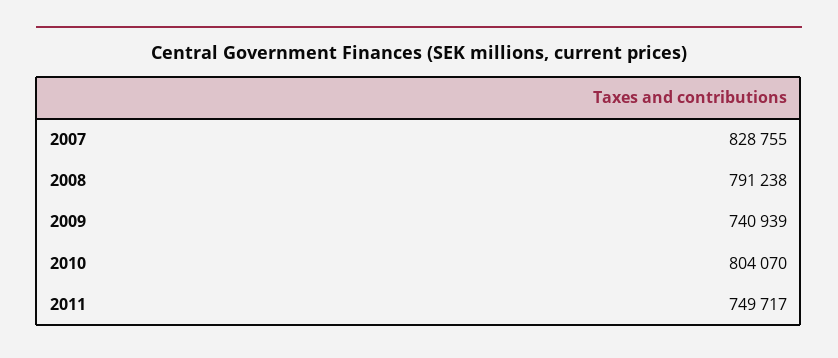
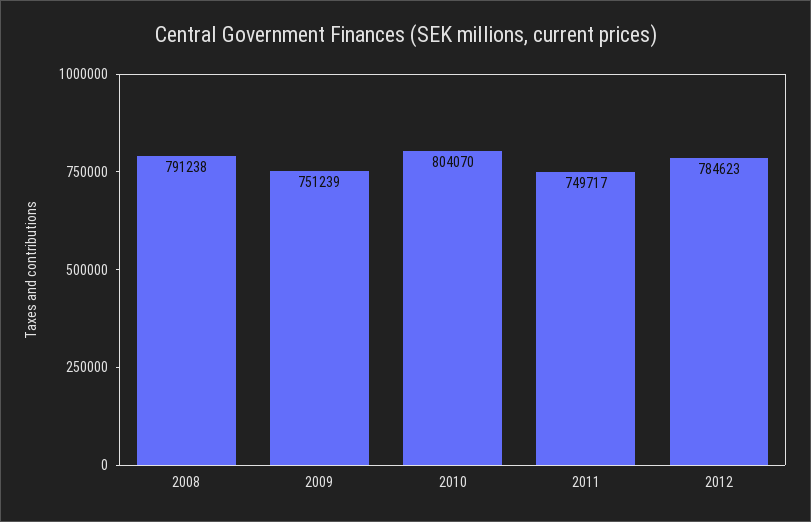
2007: 828755 -> none
2009: 740939 -> 751239
2012: none -> 784623

